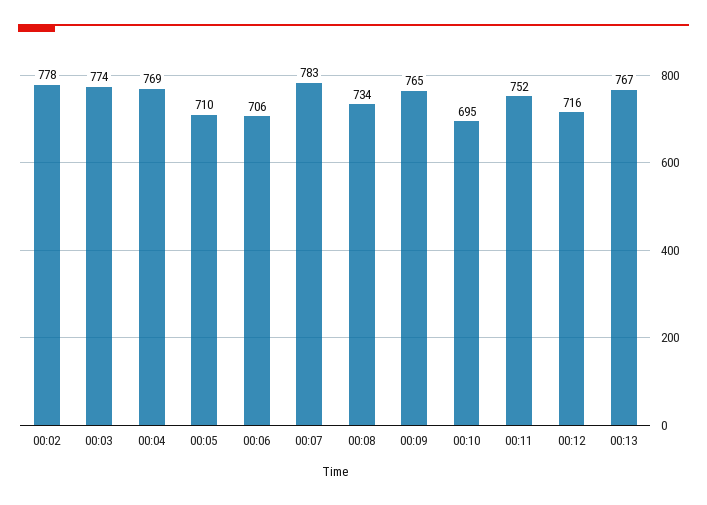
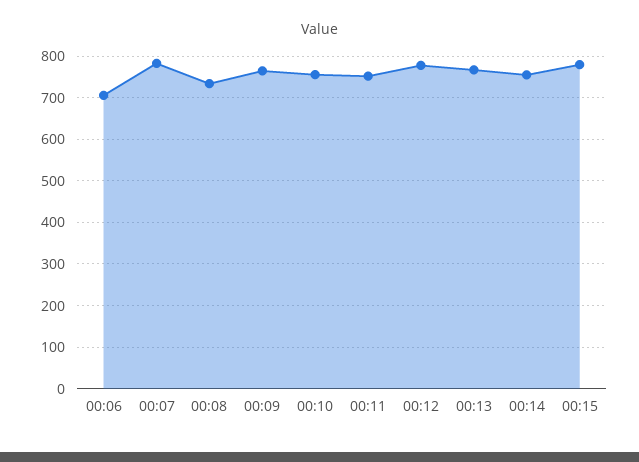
00:02: 778 -> none
00:03: 774 -> none
00:04: 769 -> none
00:05: 710 -> none
00:10: 695 -> 760
00:12: 716 -> 780
00:14: none -> 760
00:15: none -> 780

